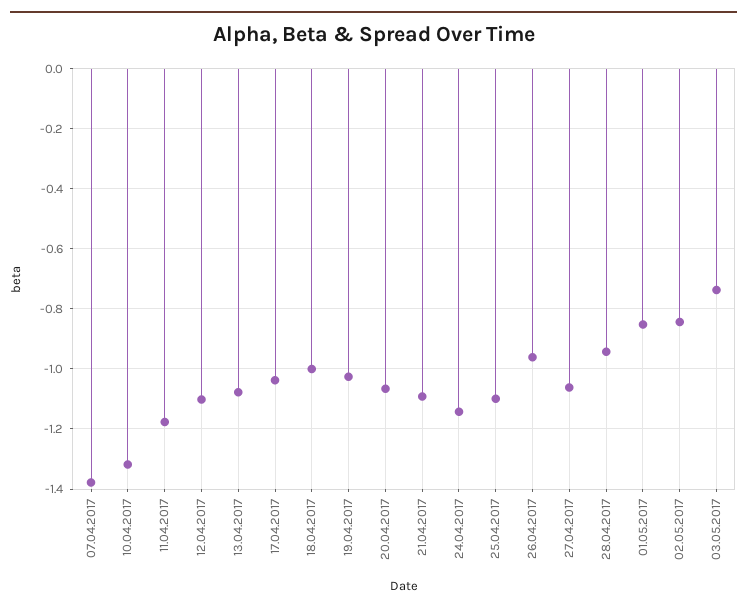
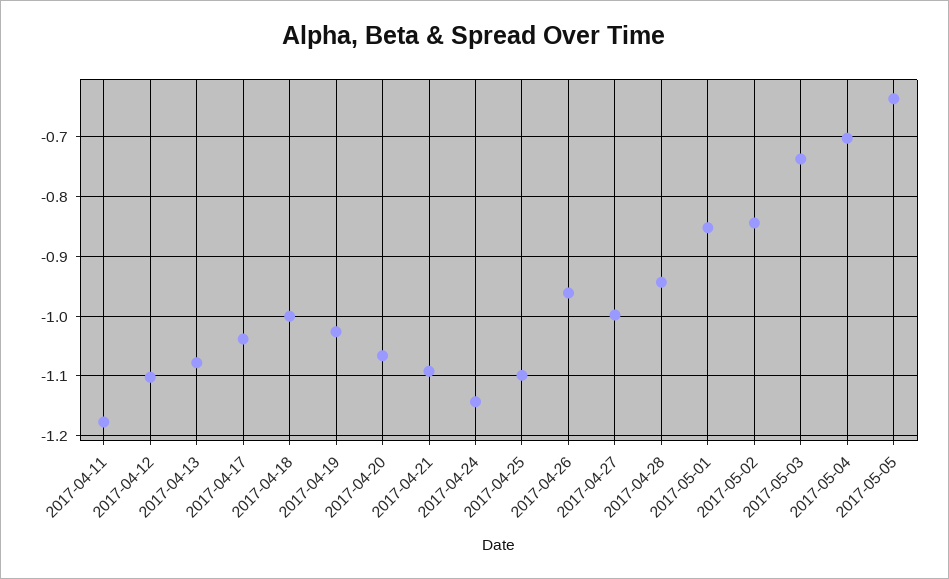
07.04.2017: -1.38 -> none
10.04.2017: -1.32 -> none
27.04.2017: -1.06 -> -1
2017-05-04: none -> -0.7
2017-05-05: none -> -0.64

